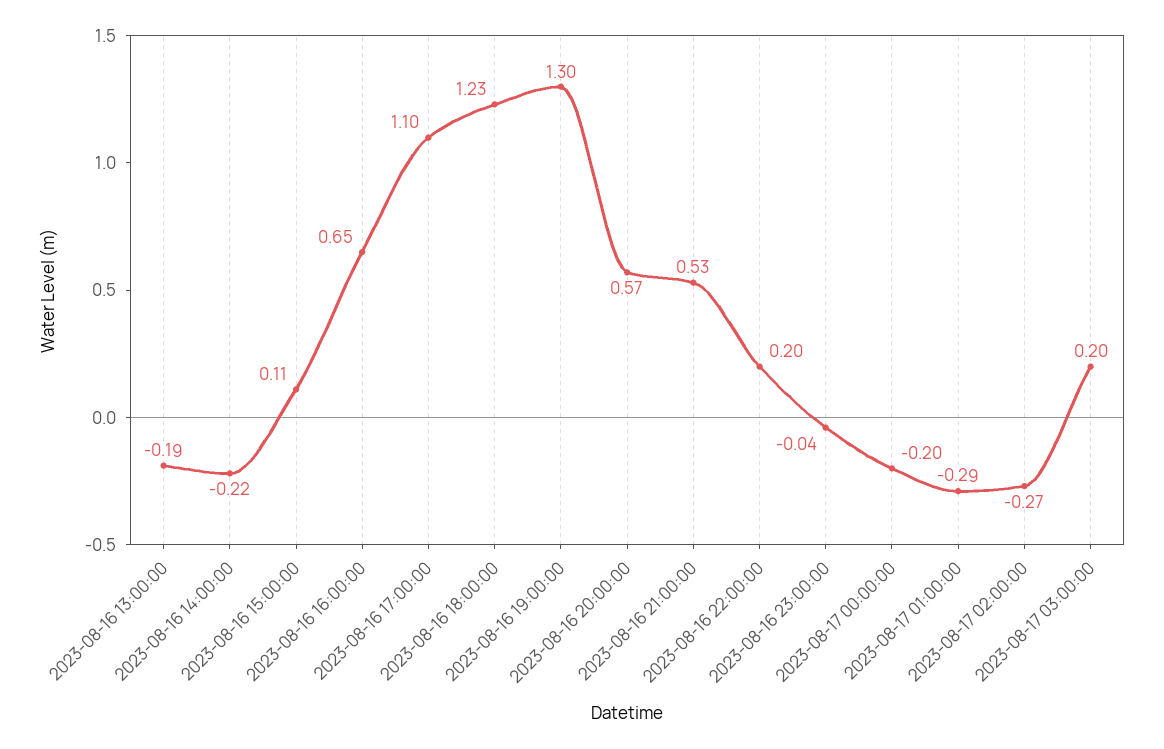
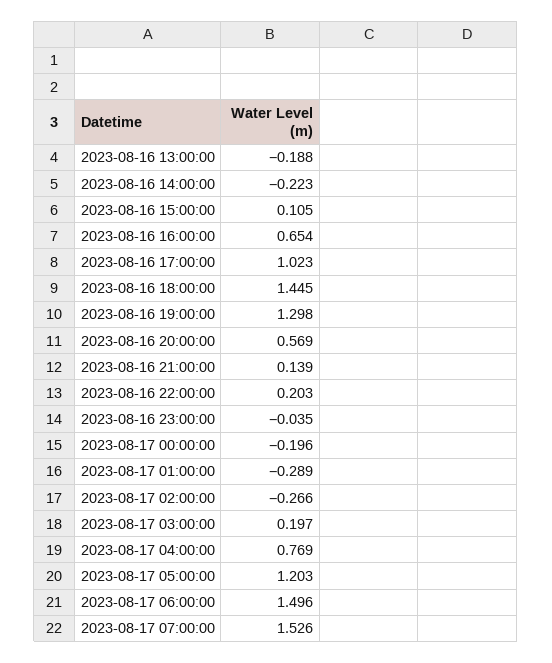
2023-08-16 17:00:00: 1.1 -> 1.023
2023-08-16 18:00:00: 1.23 -> 1.445
2023-08-16 21:00:00: 0.53 -> 0.139
2023-08-17 04:00:00: none -> 0.769
2023-08-17 05:00:00: none -> 1.203
2023-08-17 06:00:00: none -> 1.496
2023-08-17 07:00:00: none -> 1.526

